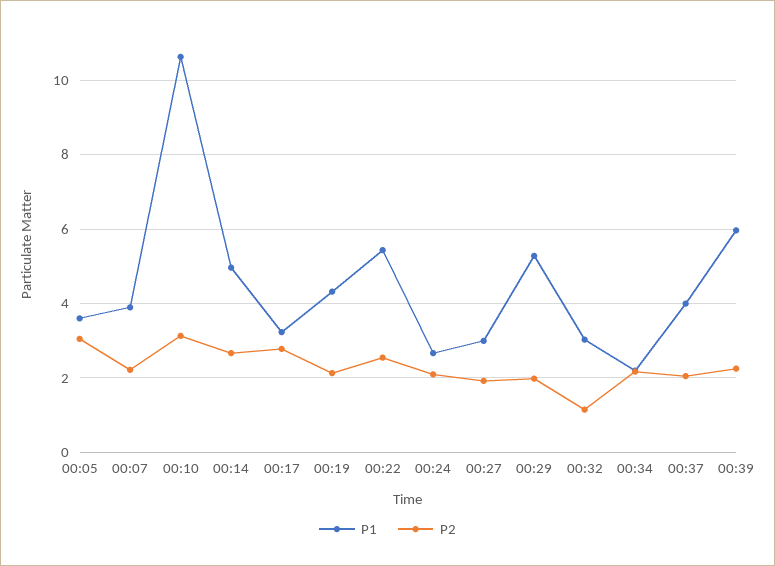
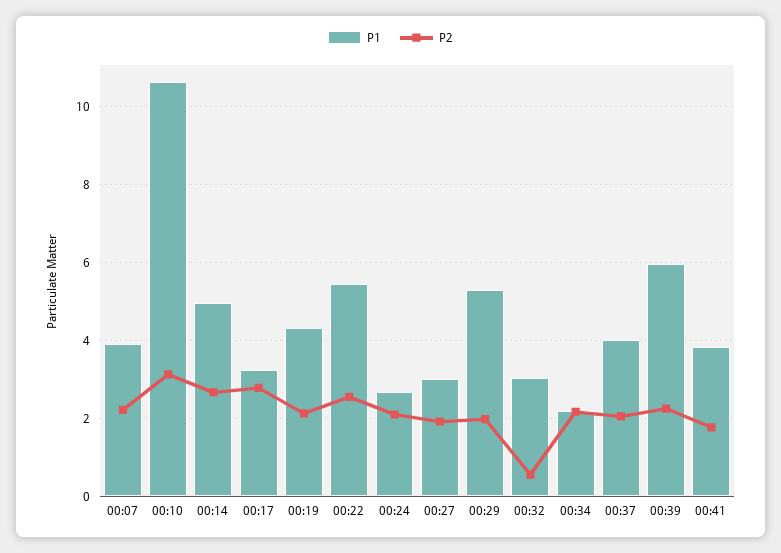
P1, 00:05: 3.6 -> none
P2, 00:05: 3 -> none
P2, 00:32: 1.2 -> 0.6
P1, 00:41: none -> 3.8
P2, 00:41: none -> 1.8

